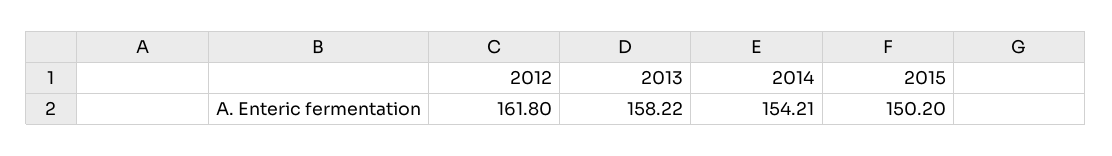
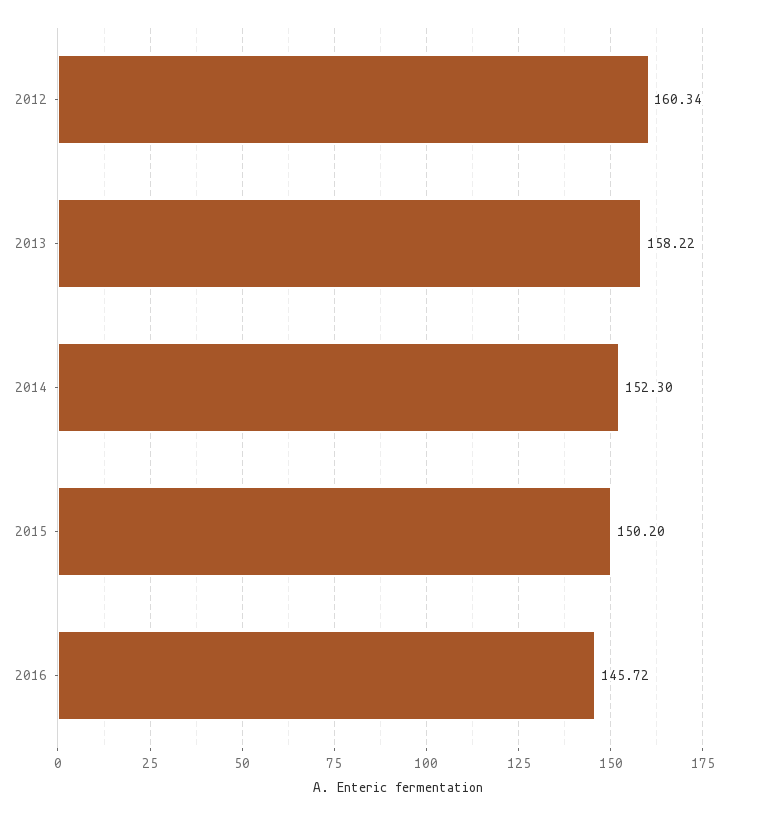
2012: 161.8 -> 160.34
2014: 154.21 -> 152.3
2016: none -> 145.72

